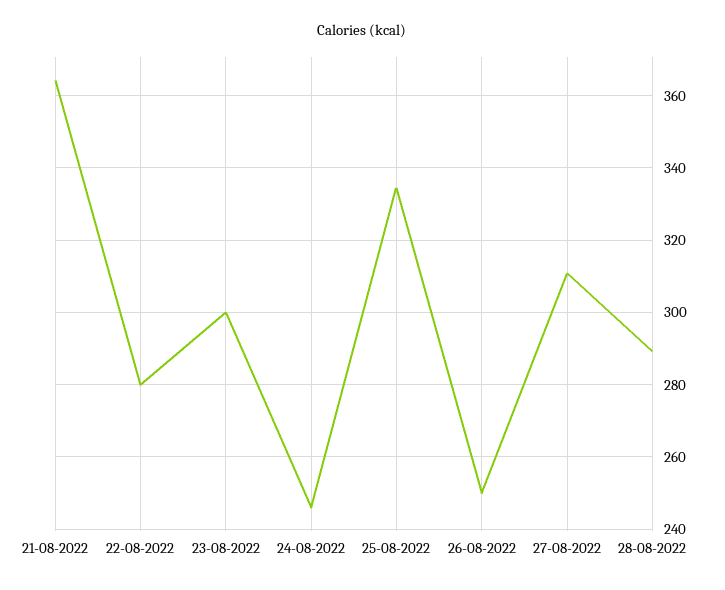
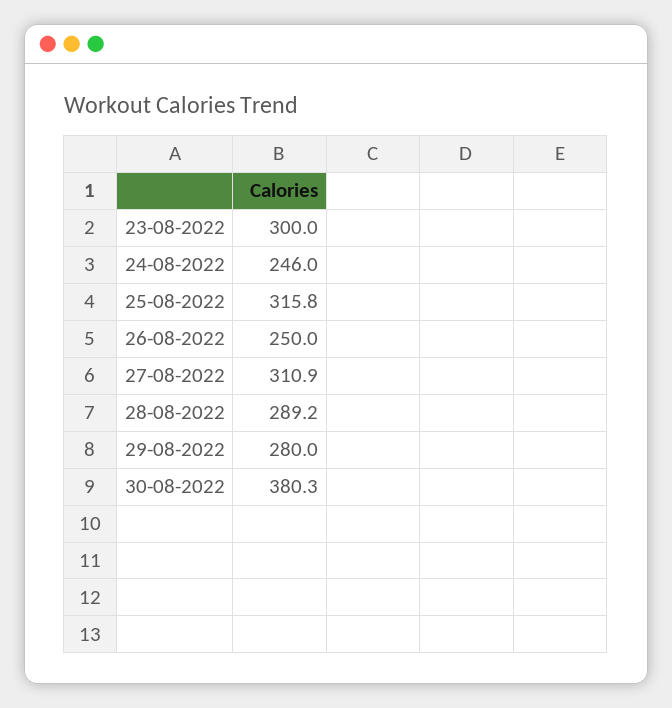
21-08-2022: 364 -> none
22-08-2022: 280 -> none
25-08-2022: 334 -> 315.8
29-08-2022: none -> 280
30-08-2022: none -> 380.3

